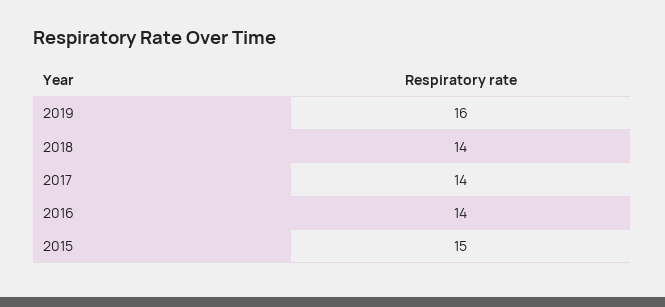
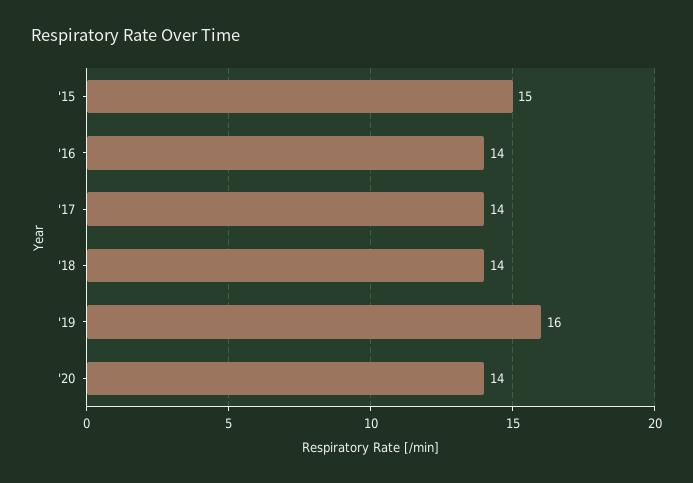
'20: none -> 14

